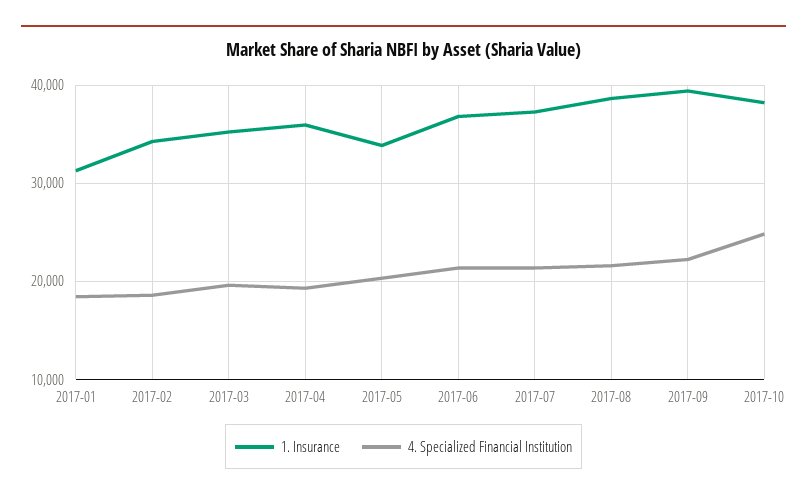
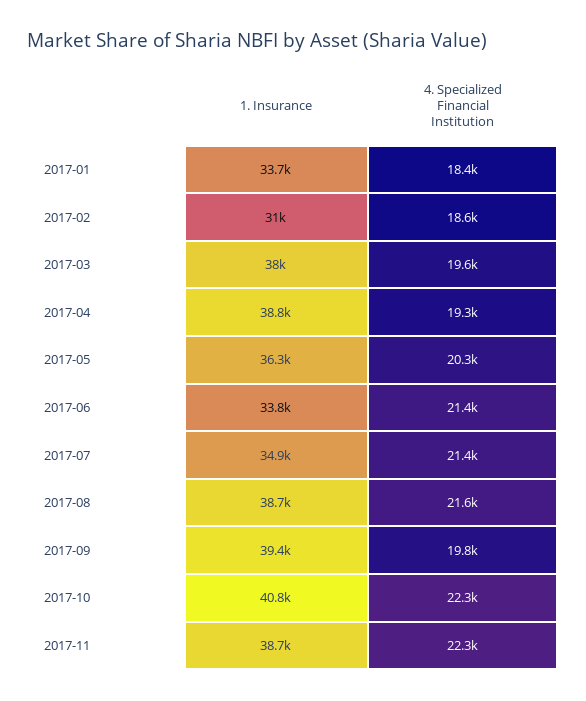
1. Insurance, 2017-01: 31000 -> 33700
1. Insurance, 2017-02: 34000 -> 31000
1. Insurance, 2017-03: 35000 -> 38000
1. Insurance, 2017-04: 36000 -> 38800
1. Insurance, 2017-05: 34000 -> 36300
1. Insurance, 2017-06: 37000 -> 33800
1. Insurance, 2017-07: 37000 -> 34900
4. Specialized Financial Institution, 2017-09: 22000 -> 19800
1. Insurance, 2017-10: 38000 -> 40800
4. Specialized Financial Institution, 2017-10: 25000 -> 22300
1. Insurance, 2017-11: none -> 38700
4. Specialized Financial Institution, 2017-11: none -> 22300

